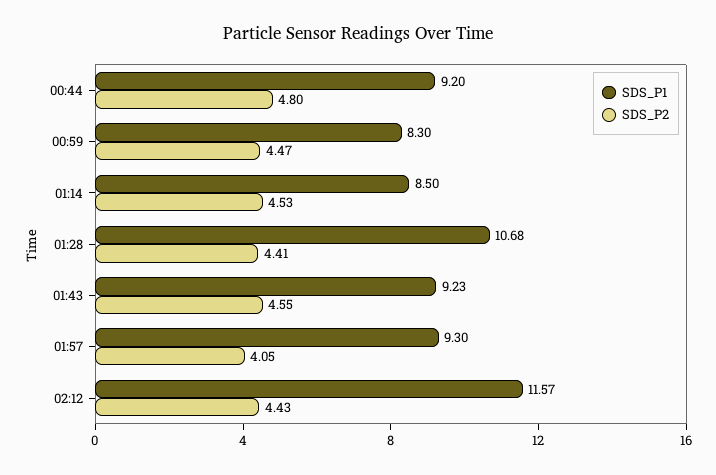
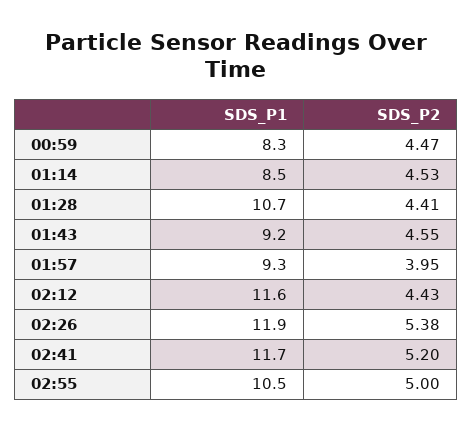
SDS_P1, 00:44: 9.2 -> none
SDS_P2, 00:44: 4.8 -> none
SDS_P2, 01:57: 4.05 -> 3.95
SDS_P1, 02:26: none -> 11.9
SDS_P2, 02:26: none -> 5.38
SDS_P1, 02:41: none -> 11.7
SDS_P2, 02:41: none -> 5.2
SDS_P1, 02:55: none -> 10.5
SDS_P2, 02:55: none -> 5

